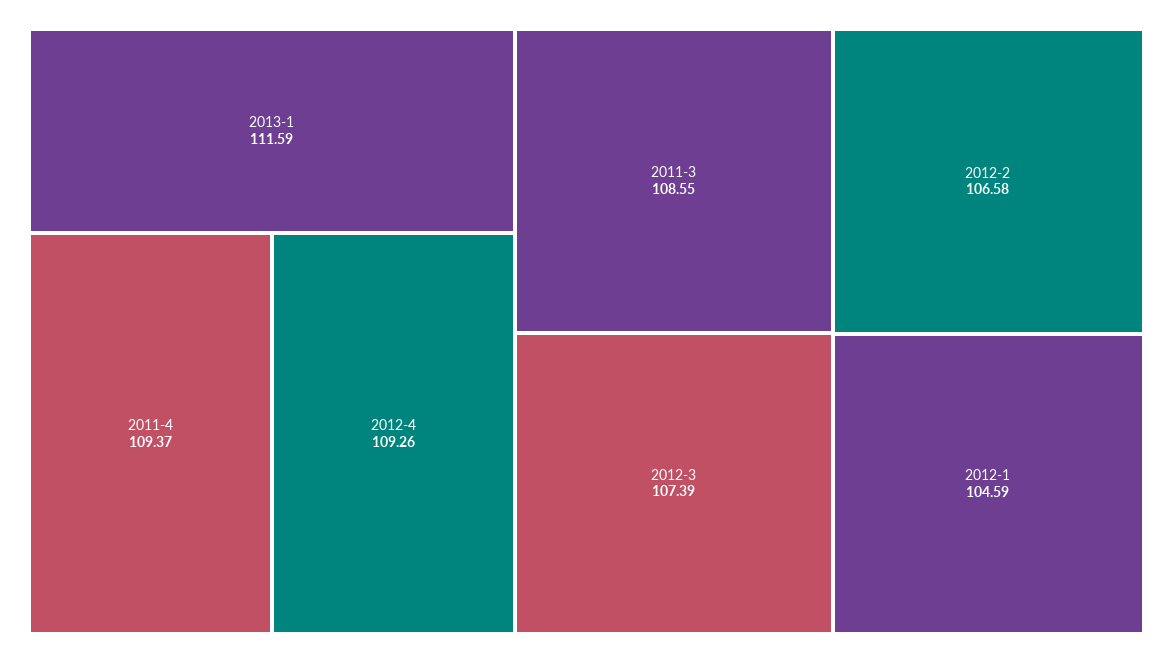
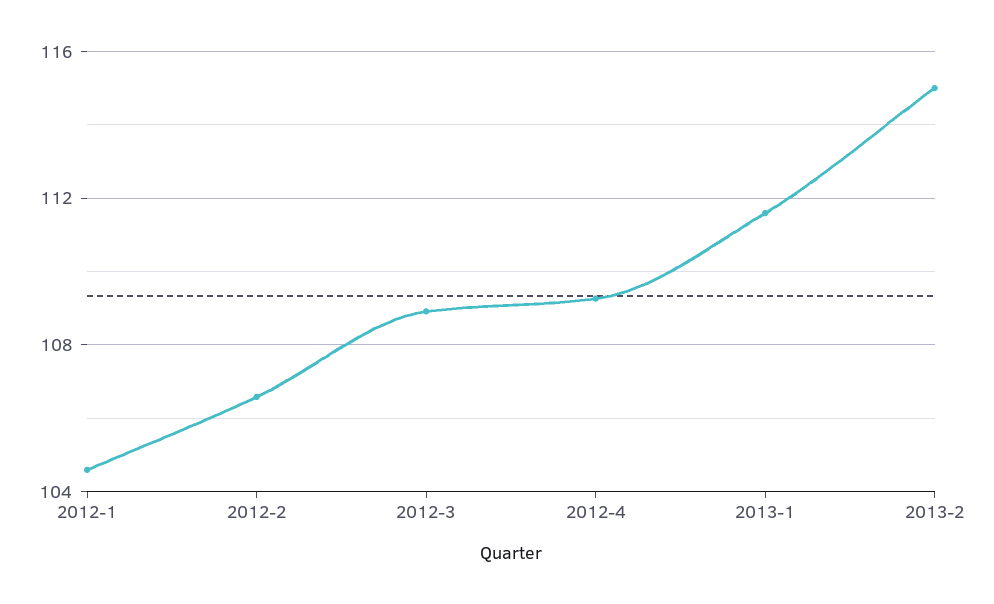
2011-4: 109.37 -> none
2011-3: 108.55 -> none
2012-3: 107.39 -> 109
2013-2: none -> 115

